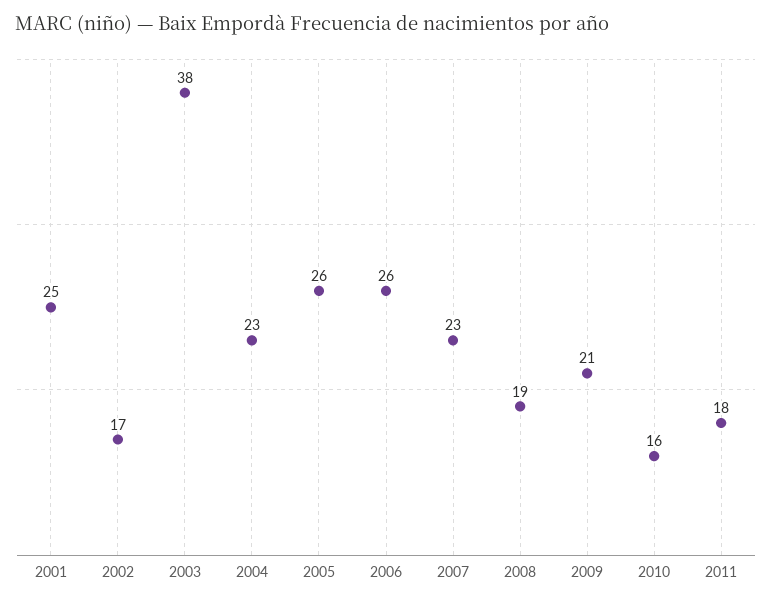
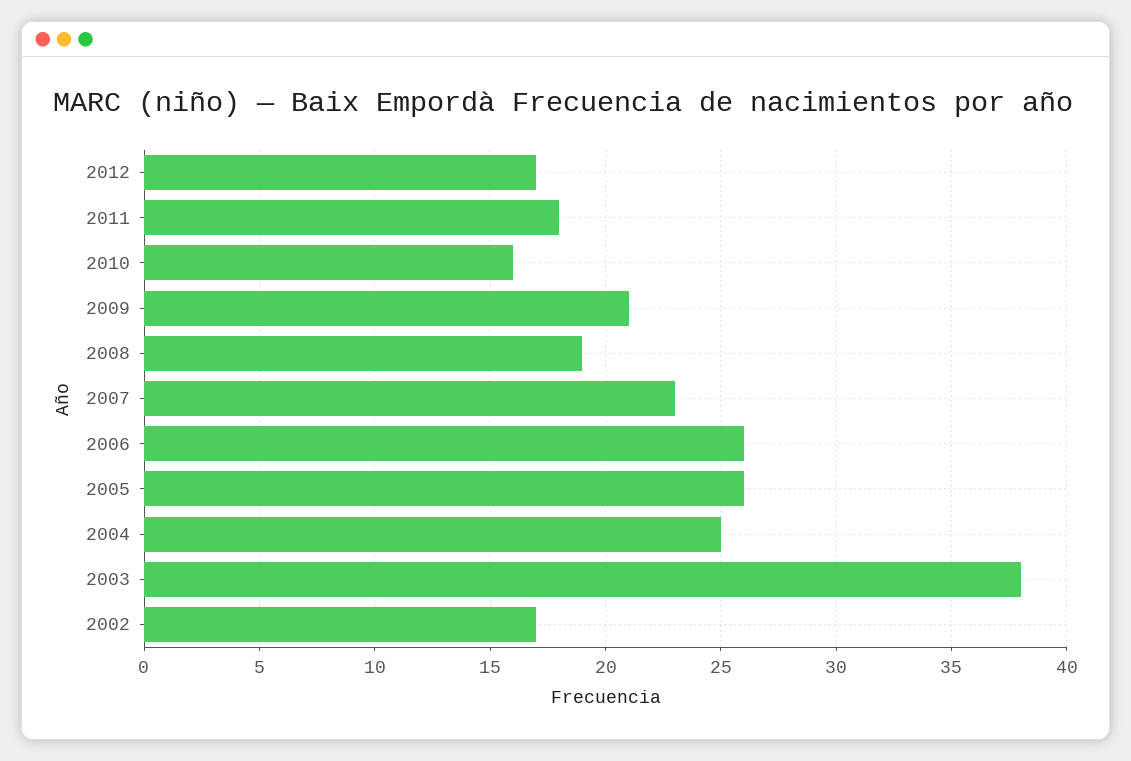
2001: 25 -> none
2004: 23 -> 25
2012: none -> 17

